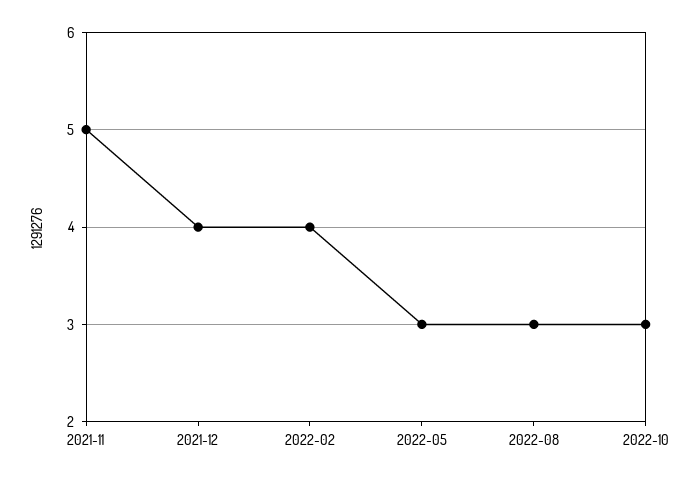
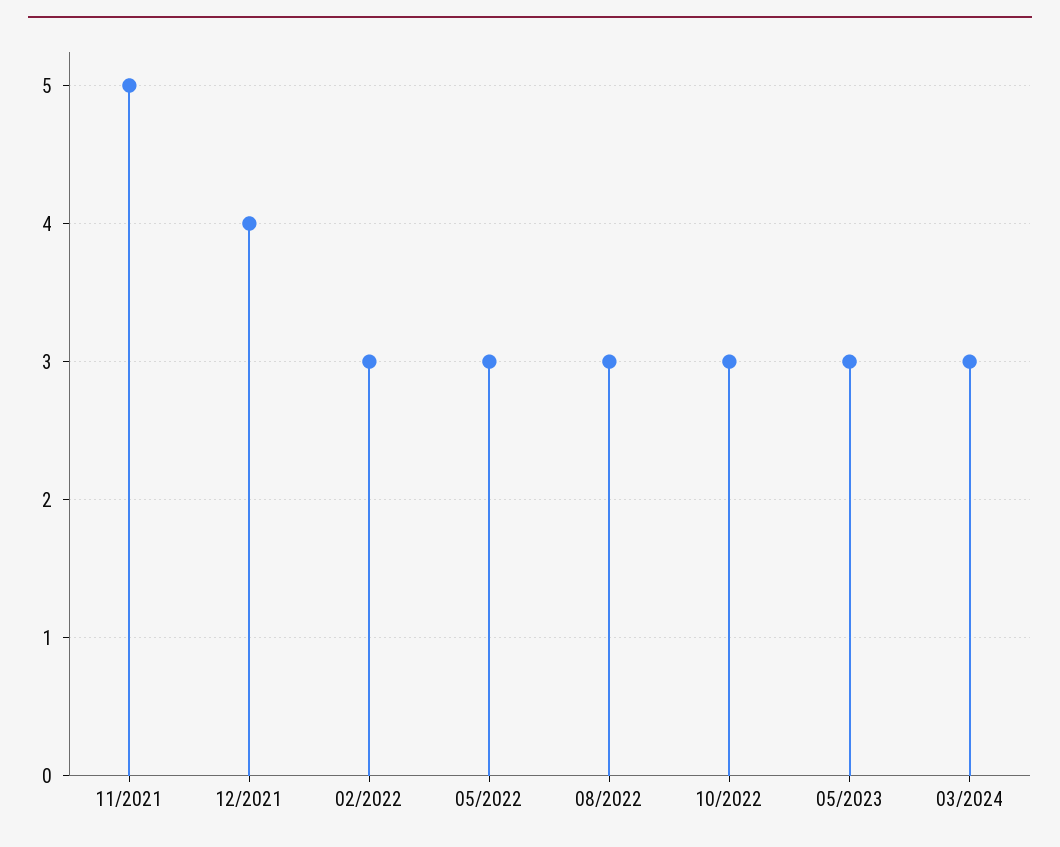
2022-02: 4 -> 3
05/2023: none -> 3
03/2024: none -> 3

